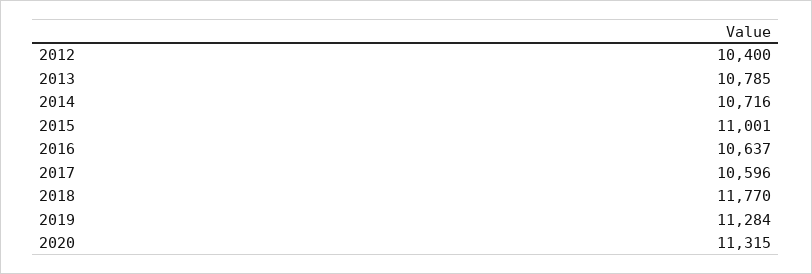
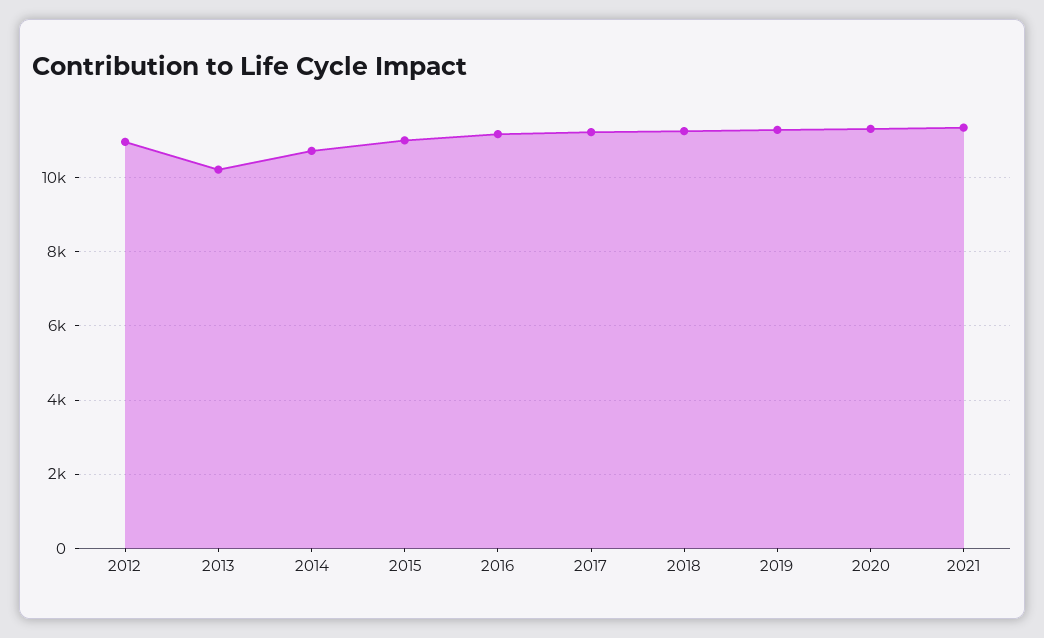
2012: 10400 -> 11000
2013: 10785 -> 10200
2016: 10637 -> 11200
2017: 10596 -> 11200
2018: 11770 -> 11200
2021: none -> 11400

